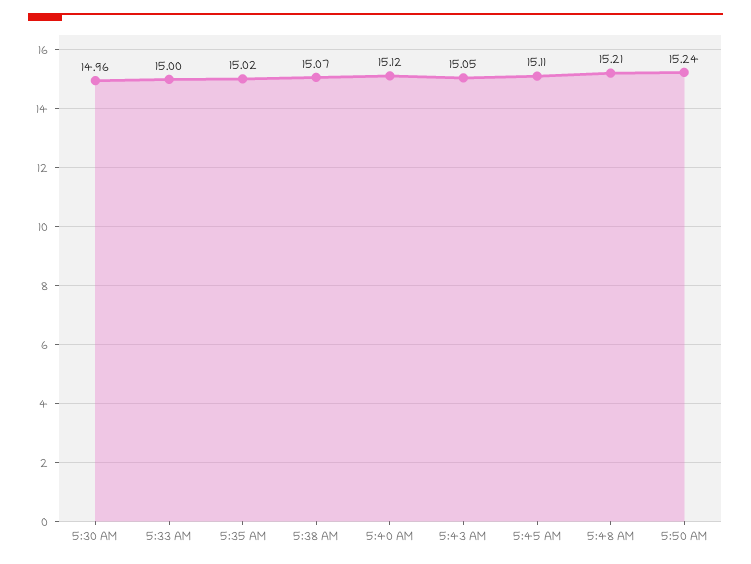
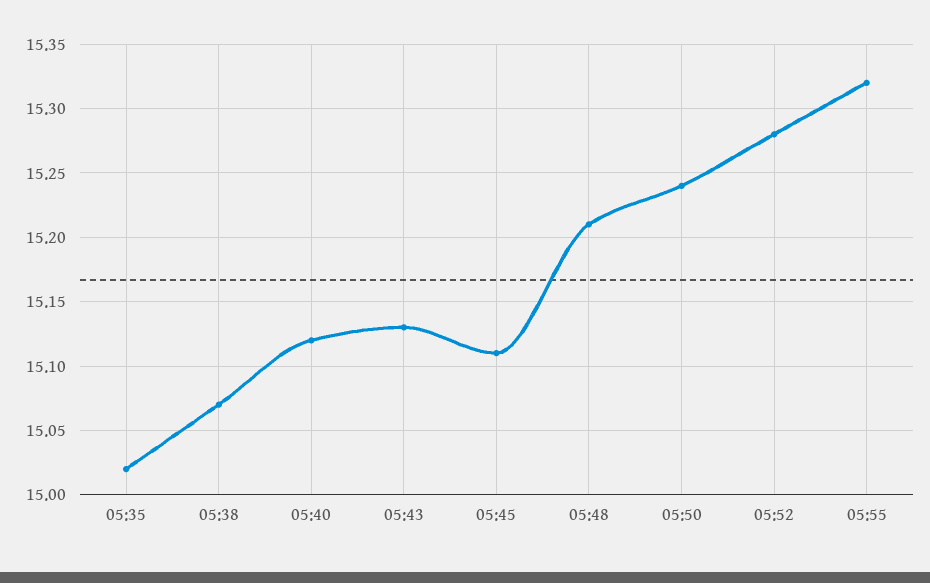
5:30 AM: 14.96 -> none
5:33 AM: 15 -> none
5:43 AM: 15.05 -> 15.13
05:52: none -> 15.28
05:55: none -> 15.32

